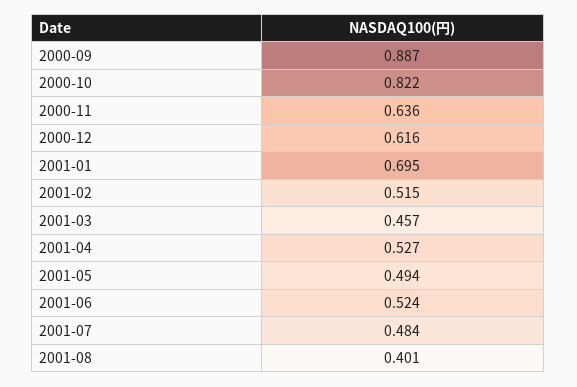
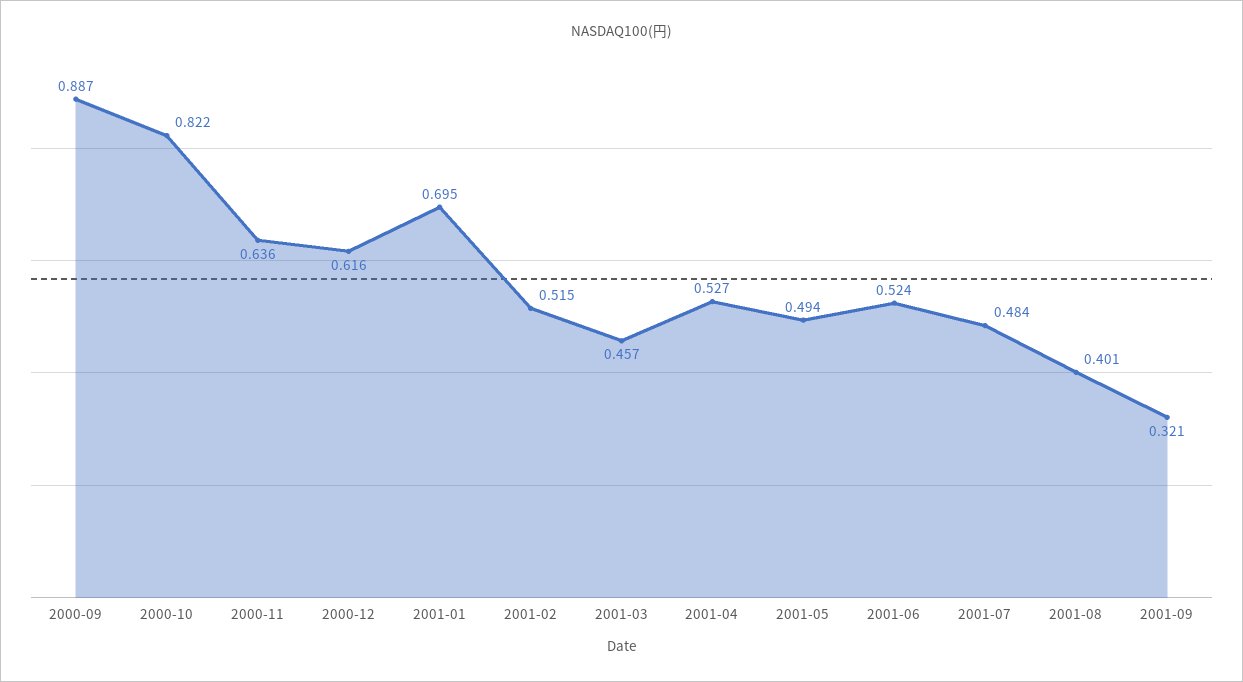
2001-09: none -> 0.321

